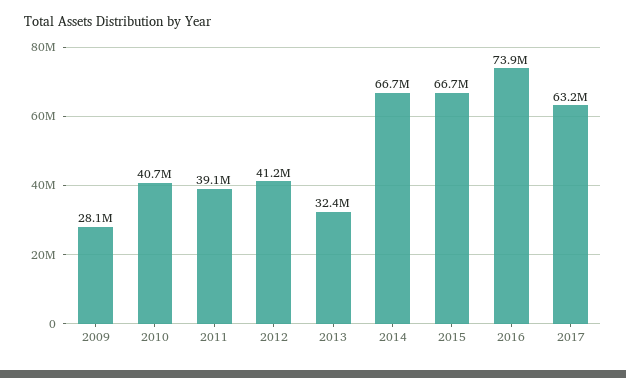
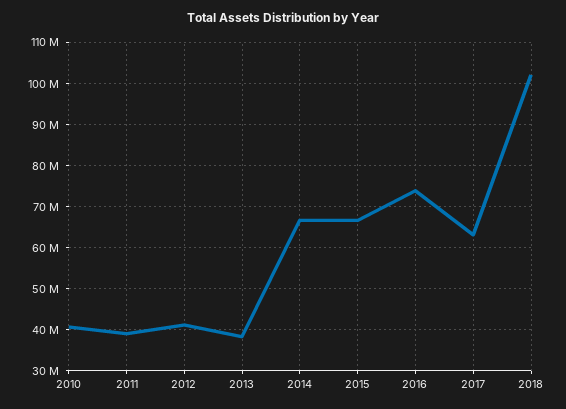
2009: 28100000 -> none
2013: 32400000 -> 38000000
2018: none -> 102000000

